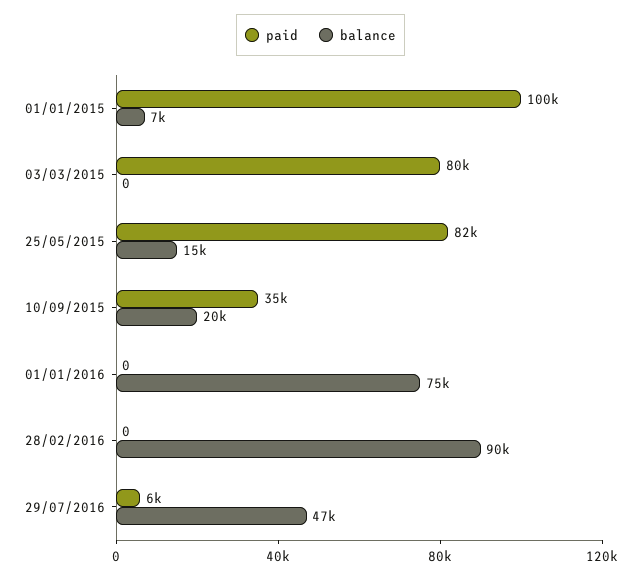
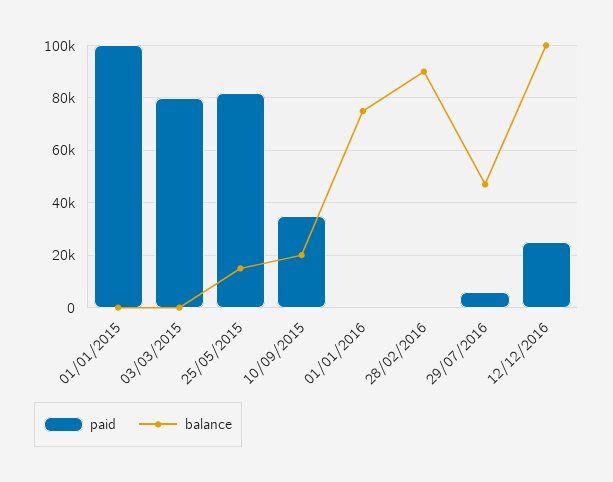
balance, 01/01/2015: 7000 -> 0
paid, 12/12/2016: none -> 25000
balance, 12/12/2016: none -> 100000

